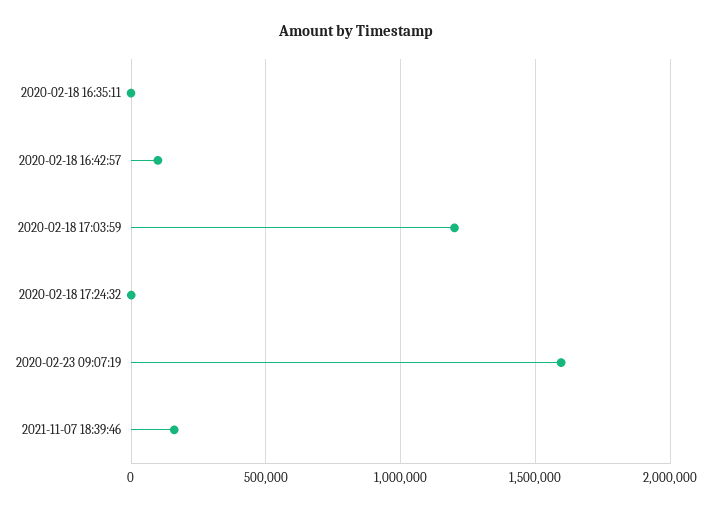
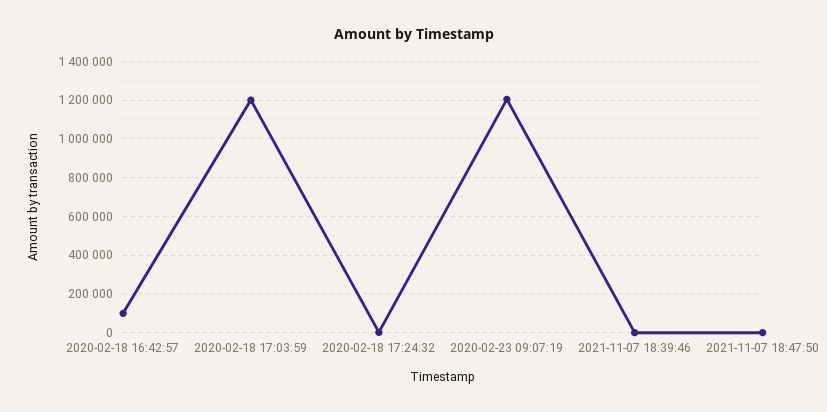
2020-02-18 16:35:11: 0 -> none
2020-02-23 09:07:19: 1600000 -> 1200000
2021-11-07 18:39:46: 150000 -> 0
2021-11-07 18:47:50: none -> 0

